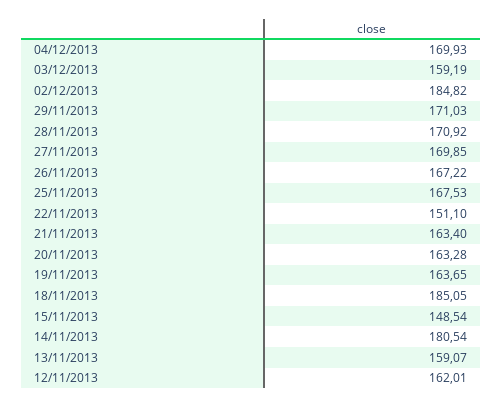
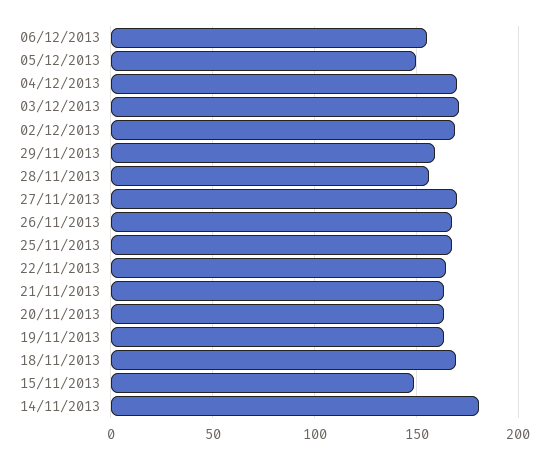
03/12/2013: 159.19 -> 170
02/12/2013: 184.82 -> 170
29/11/2013: 171.03 -> 160
28/11/2013: 170.92 -> 155
22/11/2013: 151.1 -> 165
18/11/2013: 185.05 -> 170
13/11/2013: 159.07 -> none
12/11/2013: 162.01 -> none
06/12/2013: none -> 155
05/12/2013: none -> 150

